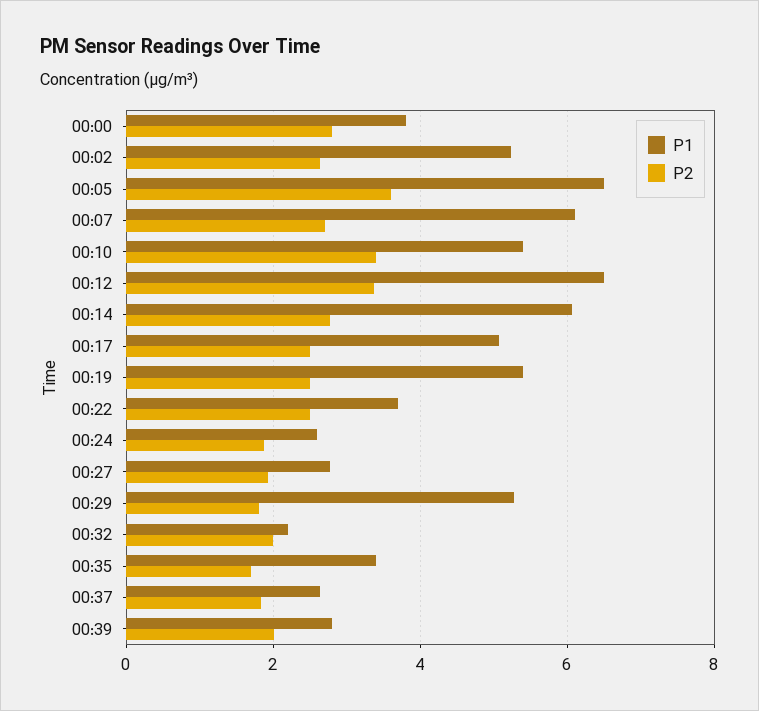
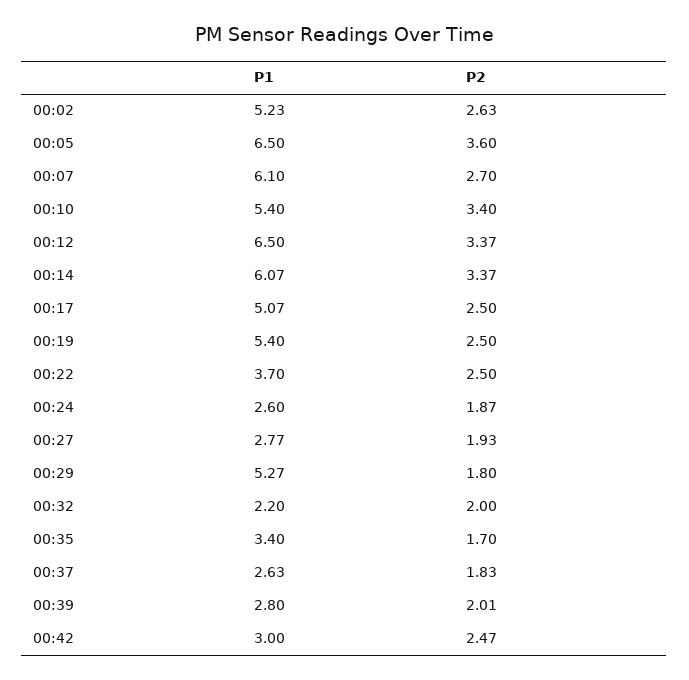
P1, 00:00: 3.8 -> none
P2, 00:00: 2.8 -> none
P2, 00:14: 2.8 -> 3.37
P1, 00:42: none -> 3
P2, 00:42: none -> 2.47

